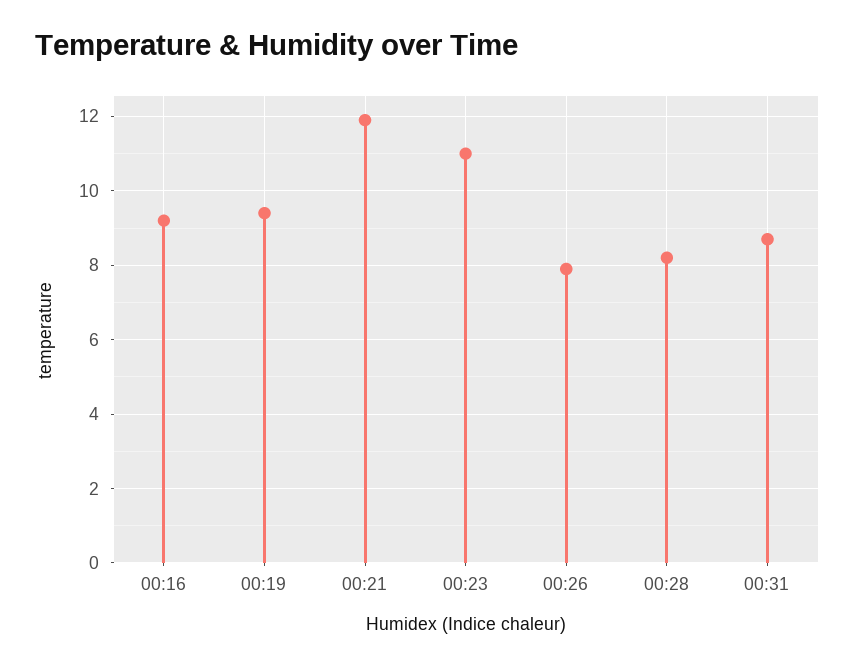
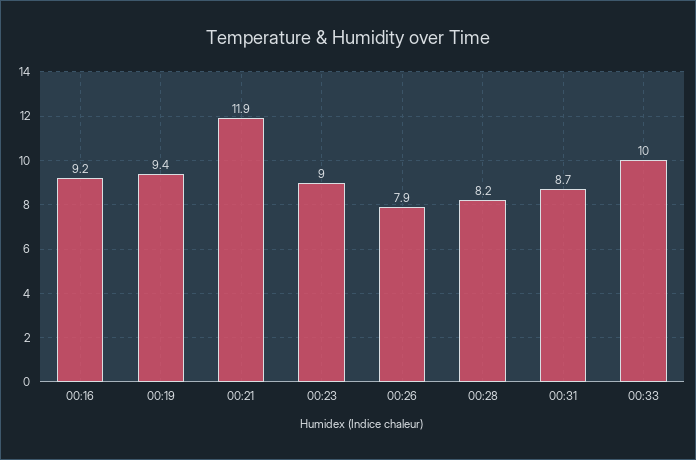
00:23: 11 -> 9
00:33: none -> 10

